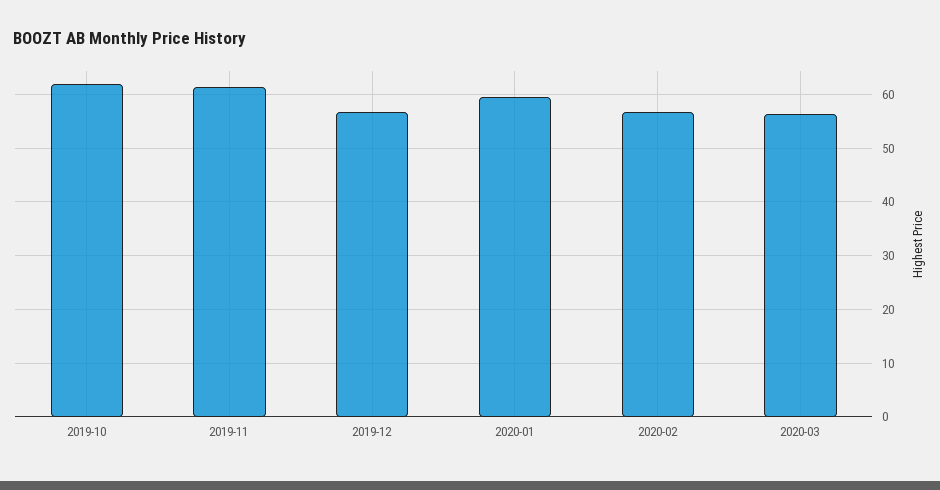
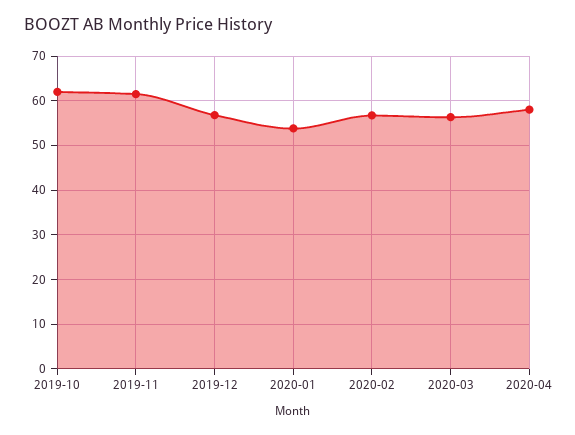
2020-01: 60 -> 54
2020-04: none -> 58

